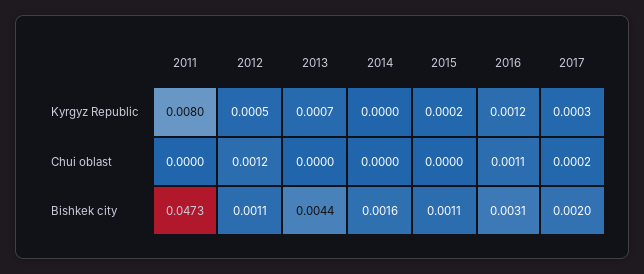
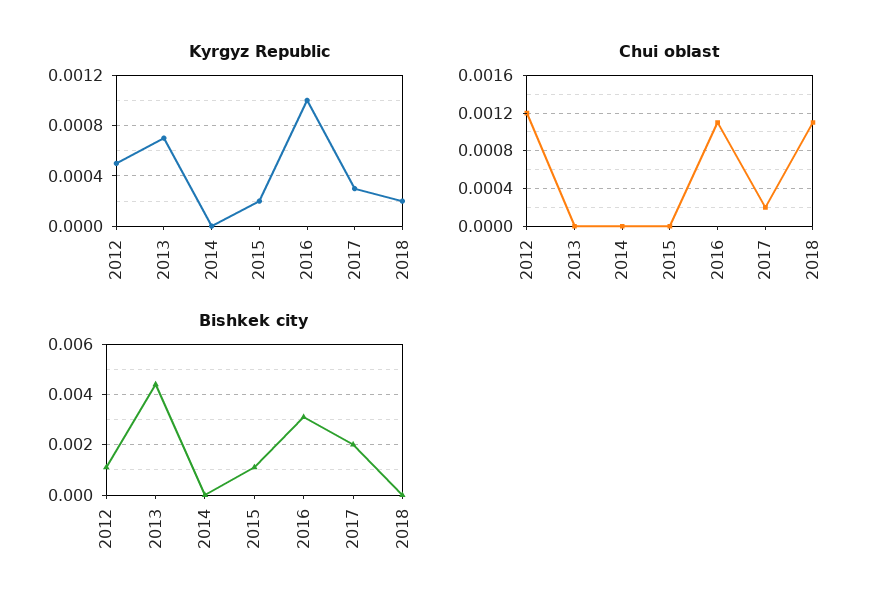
Kyrgyz Republic, 2011: 0.008 -> none
Kyrgyz Republic, 2016: 0.0012 -> 0.001
Chui oblast, 2011: 0 -> none
Bishkek city, 2011: 0.0473 -> none
Bishkek city, 2014: 0.0016 -> 0
Kyrgyz Republic, 2018: none -> 0.0002
Chui oblast, 2018: none -> 0.0011
Bishkek city, 2018: none -> 0

